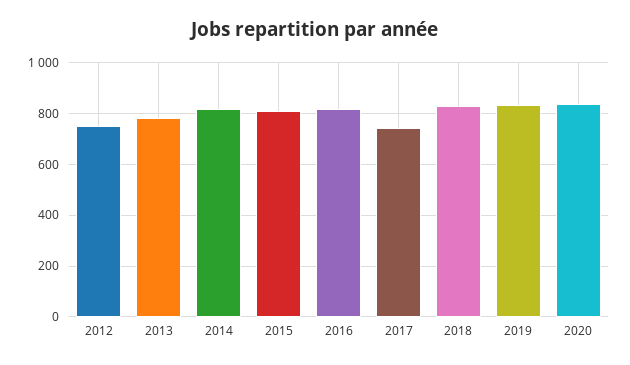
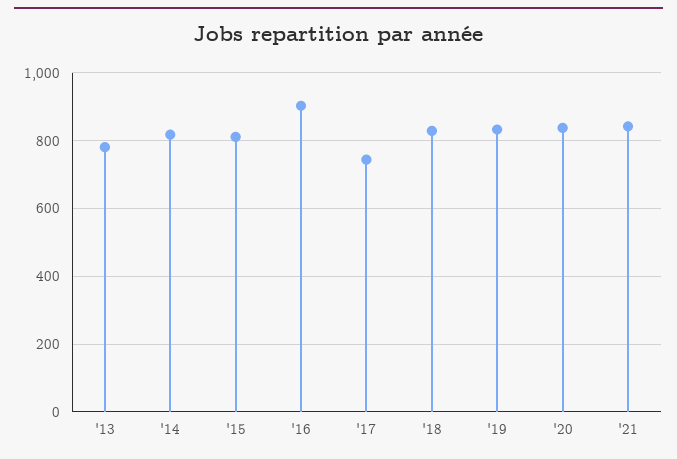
2012: 750 -> none
2016: 825 -> 900
'21: none -> 840

